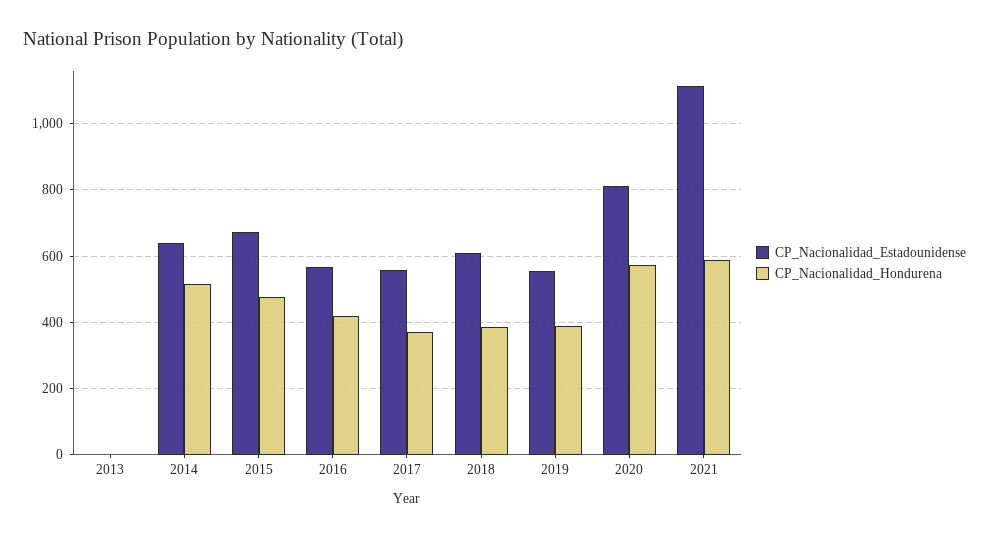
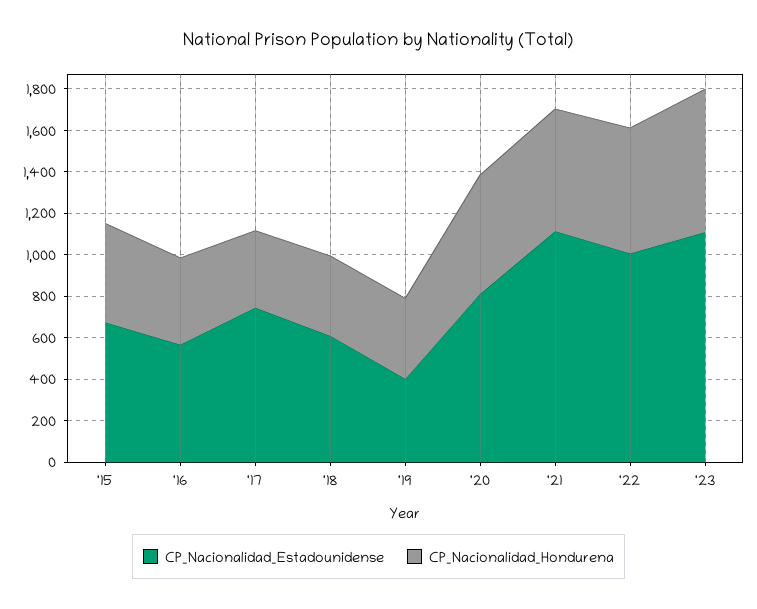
CP_Nacionalidad_Estadounidense, 2013: 0 -> none
CP_Nacionalidad_Hondurena, 2013: 0 -> none
CP_Nacionalidad_Estadounidense, 2014: 640 -> none
CP_Nacionalidad_Hondurena, 2014: 520 -> none
CP_Nacionalidad_Estadounidense, 2017: 560 -> 750
CP_Nacionalidad_Estadounidense, 2019: 560 -> 400
CP_Nacionalidad_Estadounidense, '22: none -> 1000
CP_Nacionalidad_Hondurena, '22: none -> 600
CP_Nacionalidad_Estadounidense, '23: none -> 1100
CP_Nacionalidad_Hondurena, '23: none -> 700

